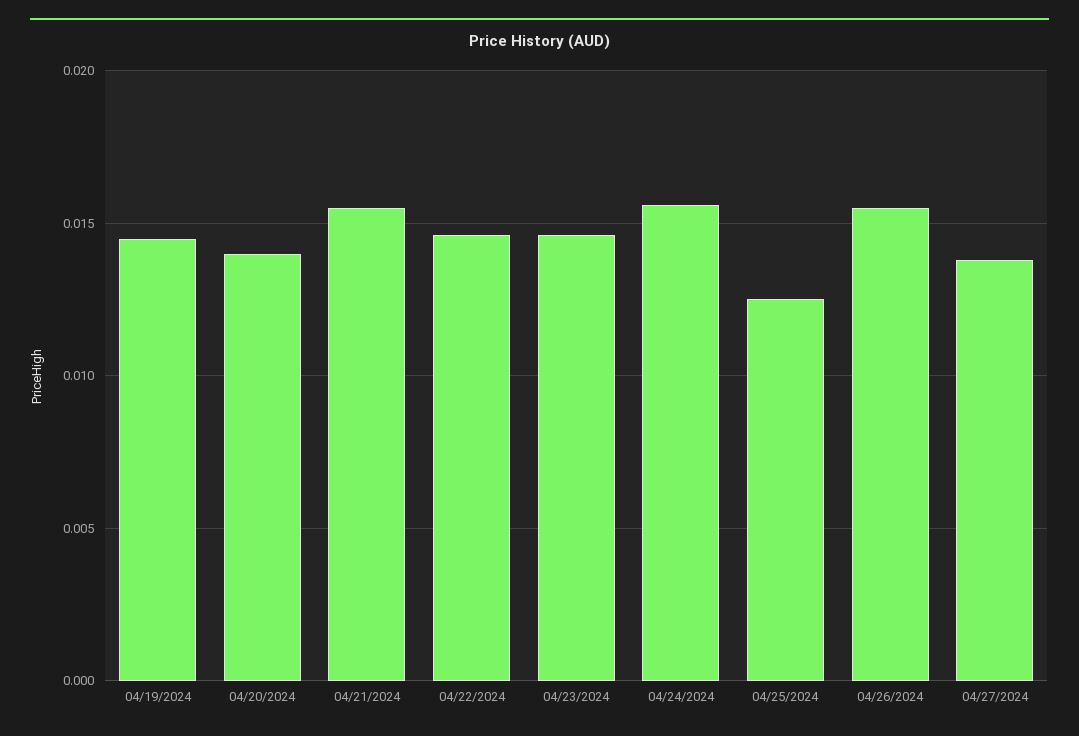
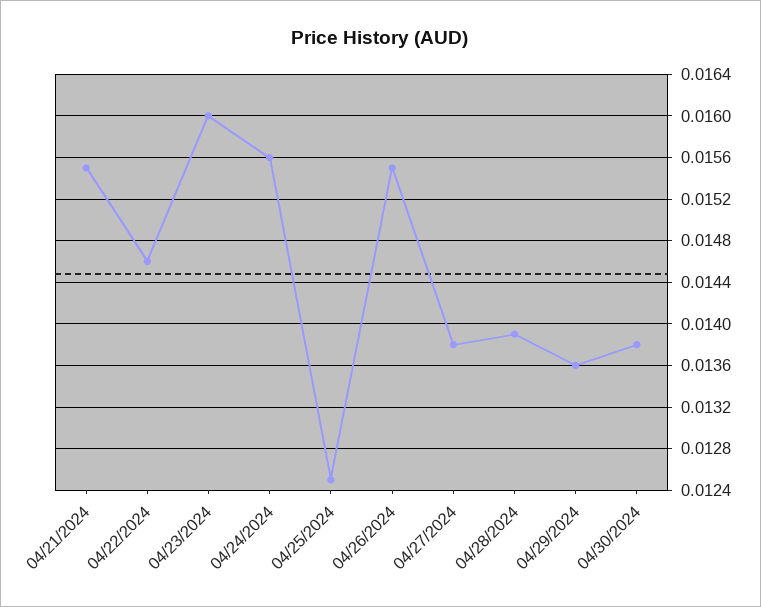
04/19/2024: 0.0145 -> none
04/20/2024: 0.014 -> none
04/23/2024: 0.0145 -> 0.016
04/28/2024: none -> 0.0139
04/29/2024: none -> 0.0136
04/30/2024: none -> 0.0138

